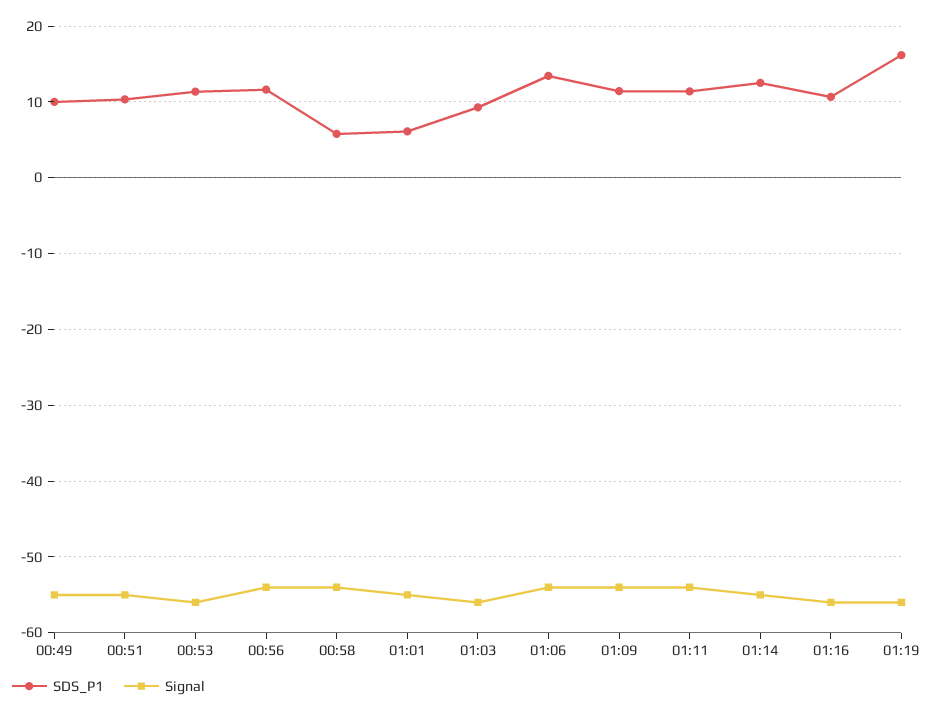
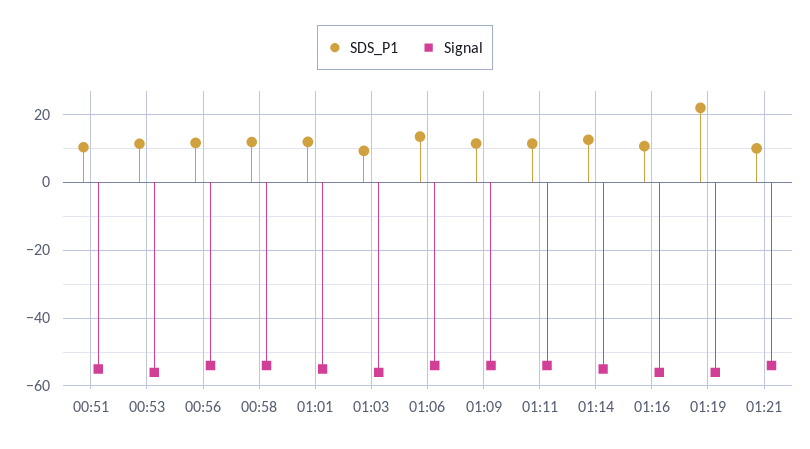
SDS_P1, 00:49: 10 -> none
Signal, 00:49: -55 -> none
SDS_P1, 00:58: 6 -> 12
SDS_P1, 01:01: 6 -> 12
SDS_P1, 01:19: 16 -> 22
SDS_P1, 01:21: none -> 10
Signal, 01:21: none -> -54

